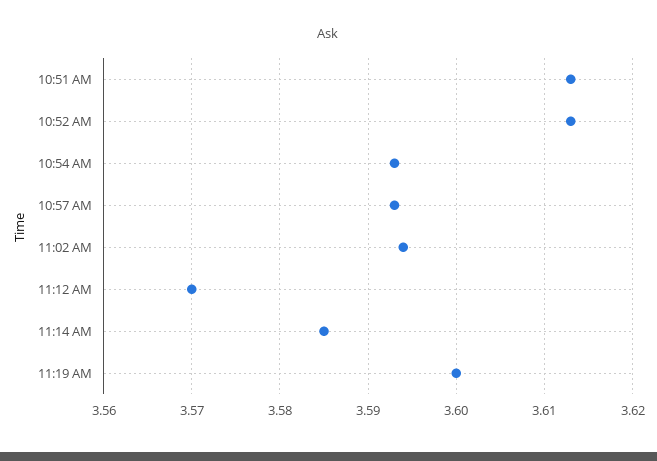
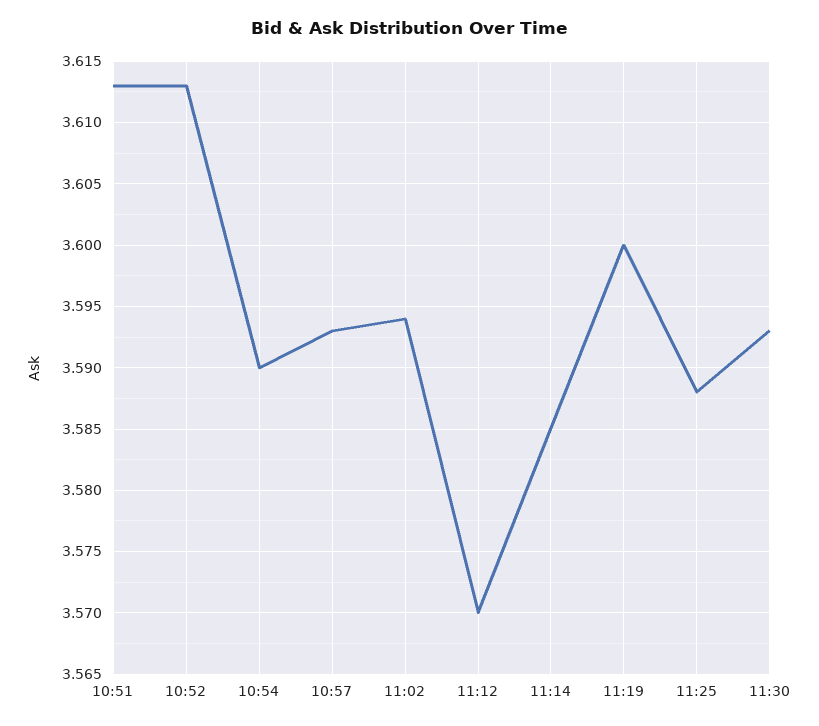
10:54 AM: 3.593 -> 3.59
11:25: none -> 3.588
11:30: none -> 3.593

